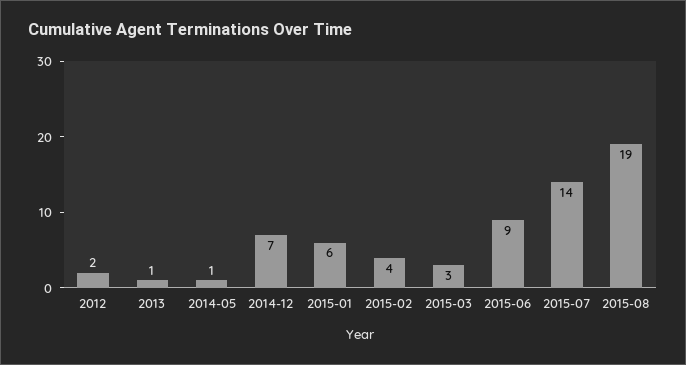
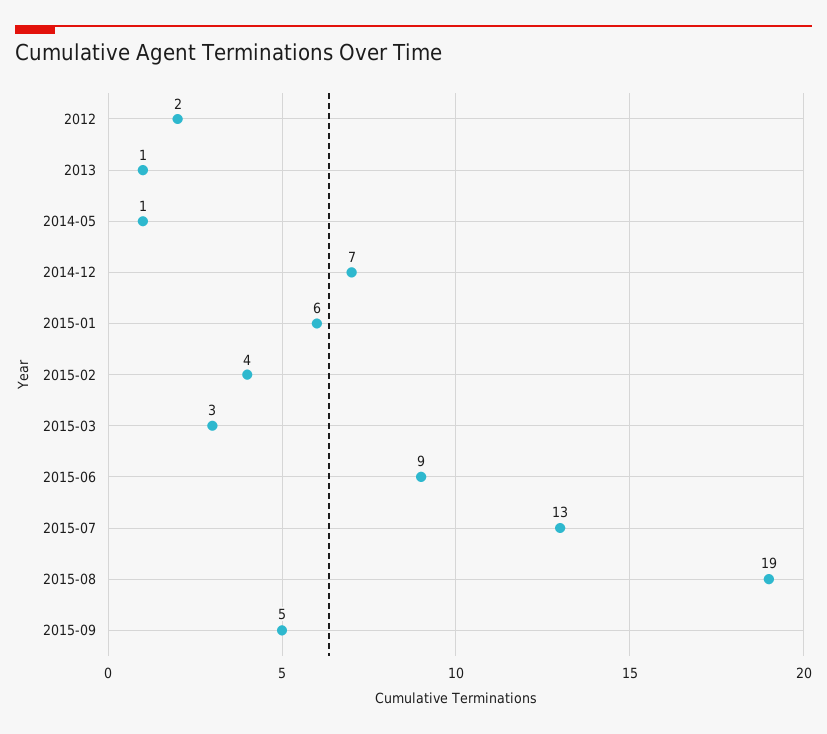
2015-07: 14 -> 13
2015-09: none -> 5

